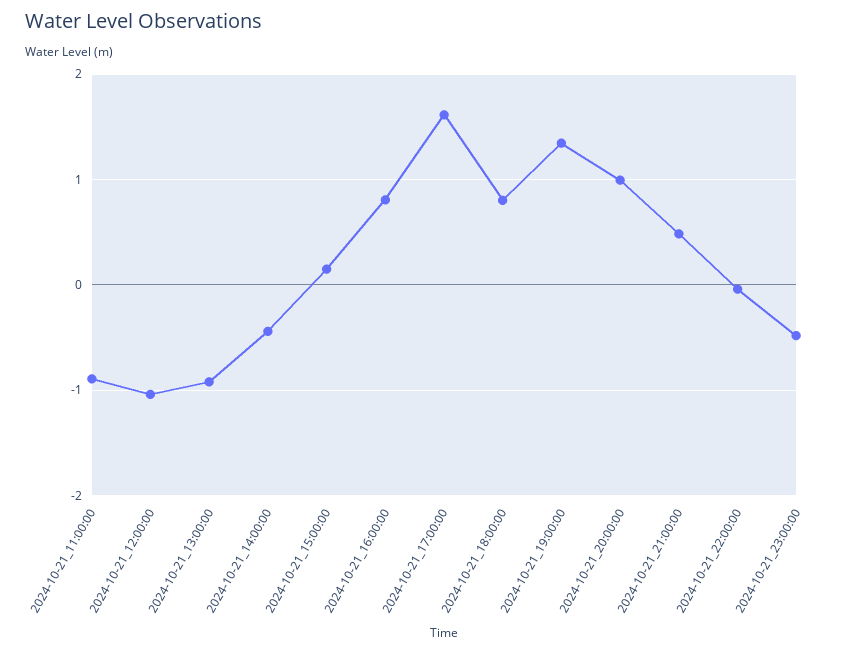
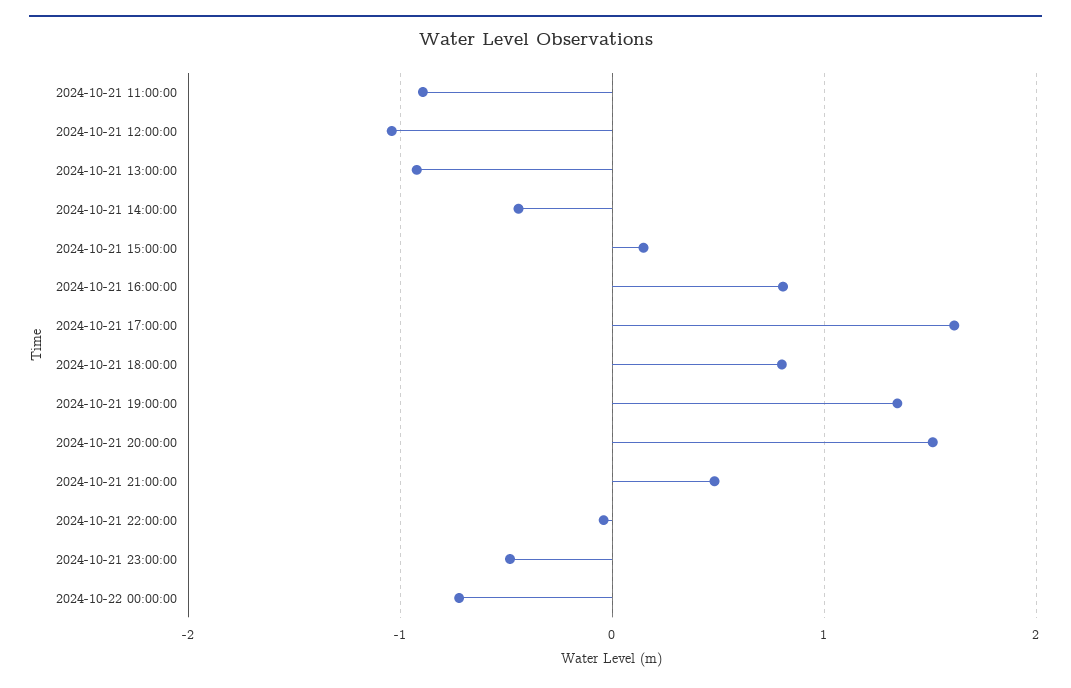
2024-10-21_20:00:00: 1 -> 1.5
2024-10-22 00:00:00: none -> -0.7

